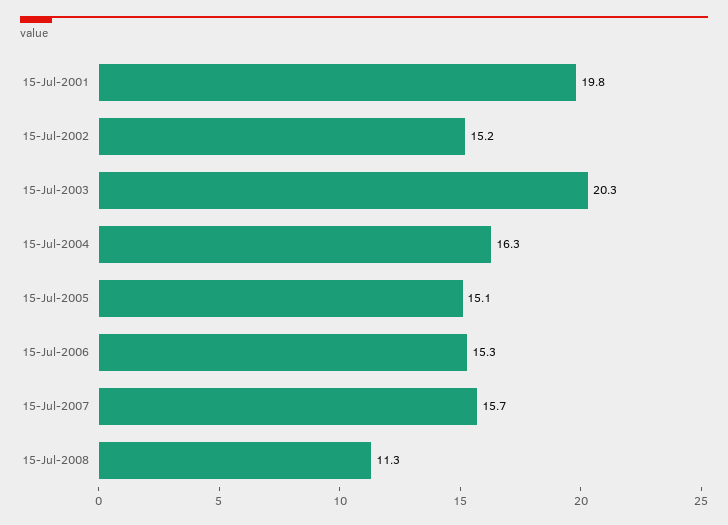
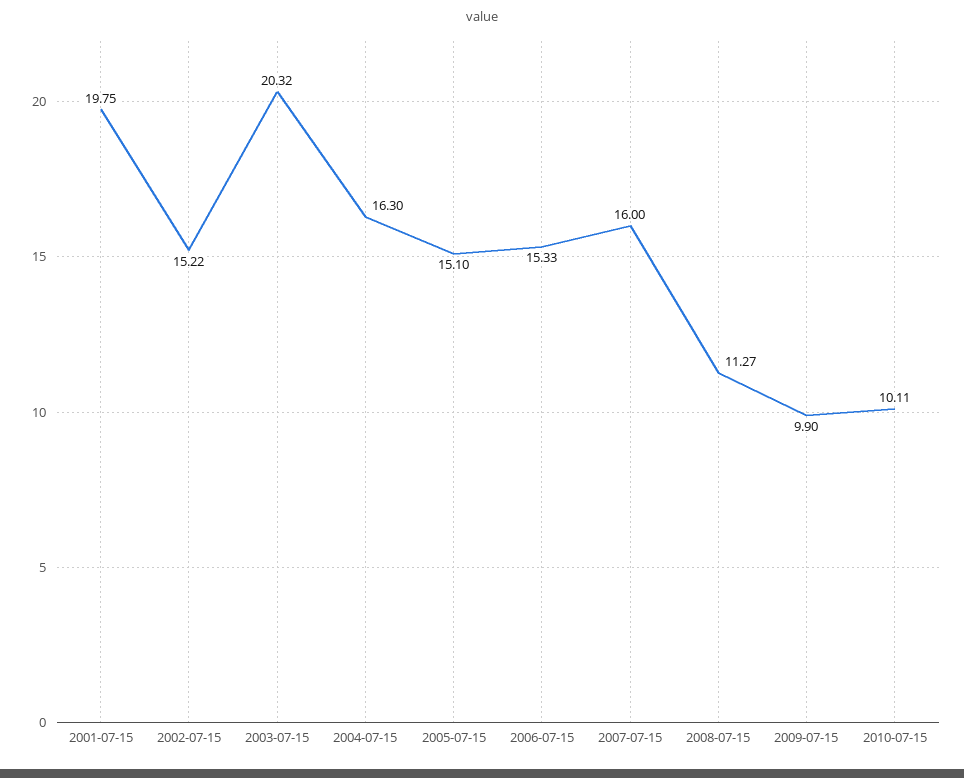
15-Jul-2007: 15.7 -> 16
2009-07-15: none -> 9.9
2010-07-15: none -> 10.11

